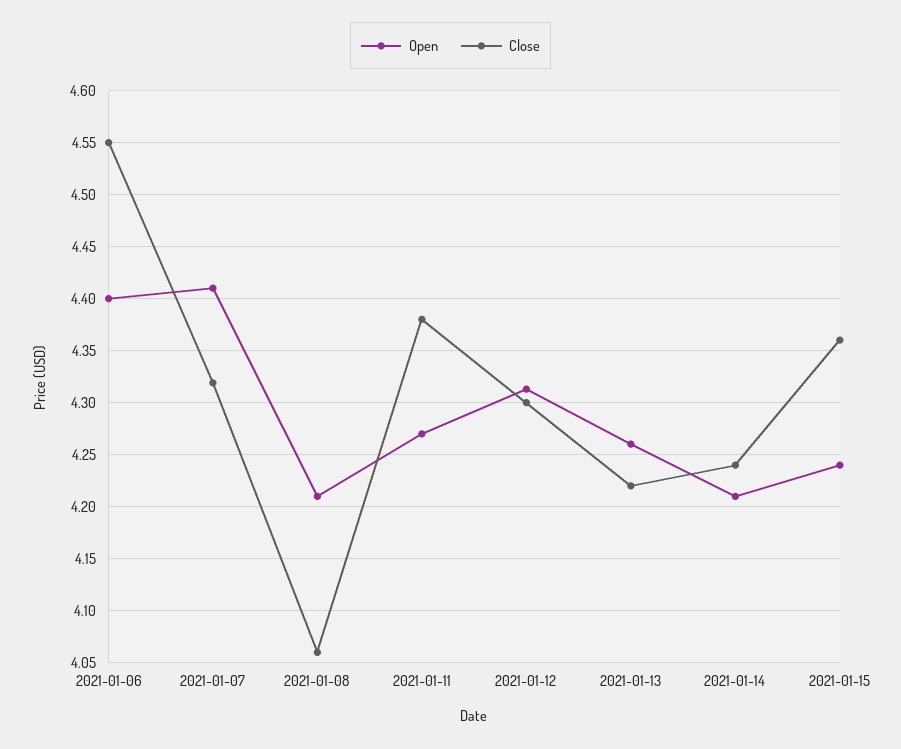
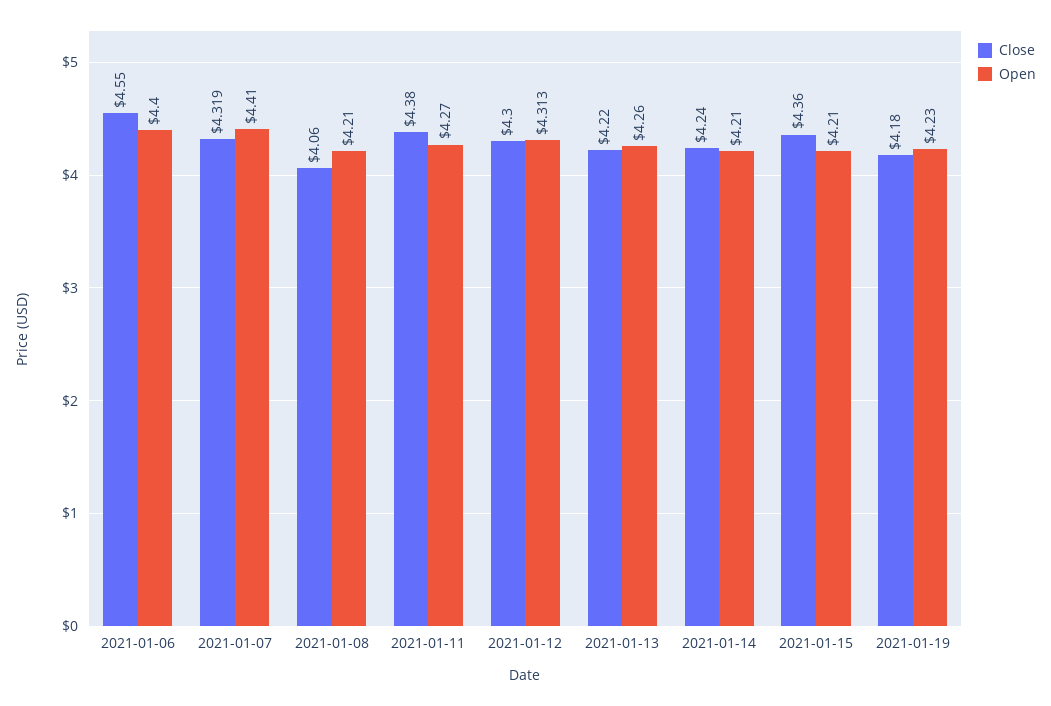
Open, 2021-01-15: 4.24 -> 4.21
Close, 2021-01-19: none -> 4.18
Open, 2021-01-19: none -> 4.23

